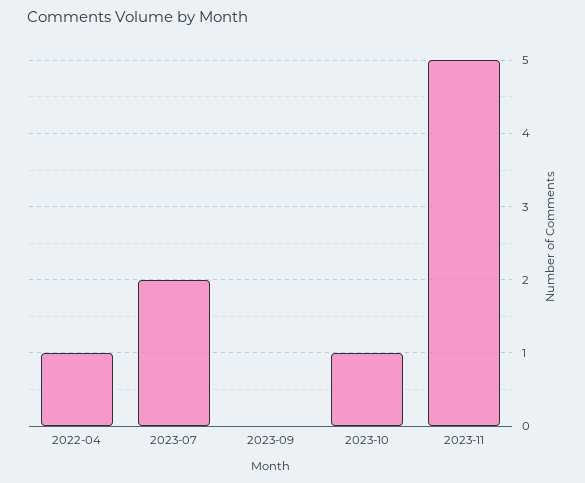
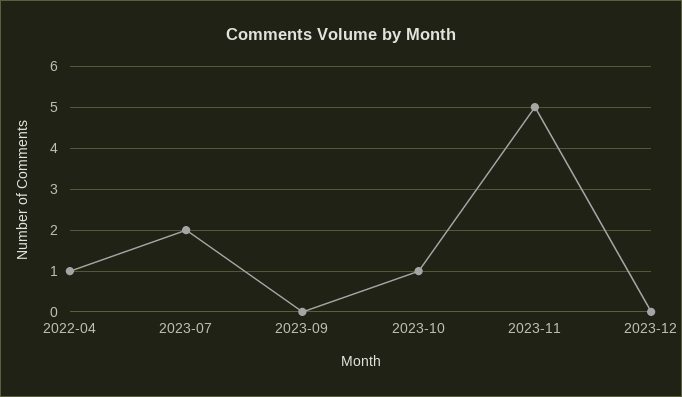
2023-12: none -> 0

